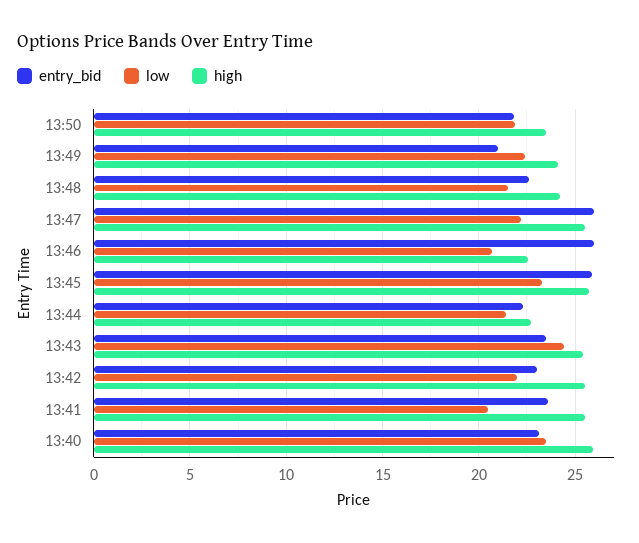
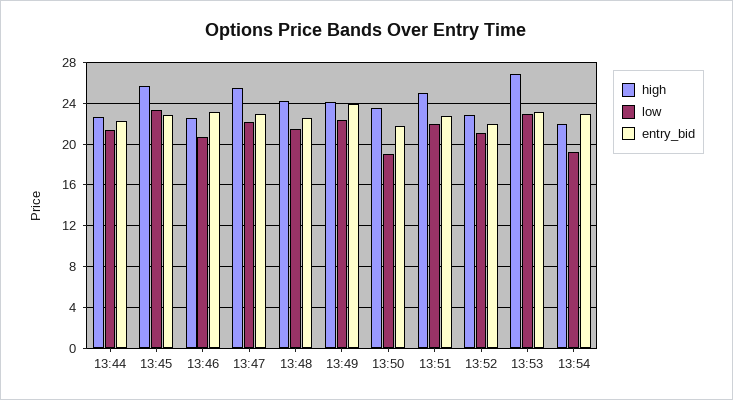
low, 13:50: 22 -> 19
entry_bid, 13:49: 21 -> 24
entry_bid, 13:47: 26 -> 23
entry_bid, 13:46: 26 -> 23
entry_bid, 13:45: 26 -> 23
entry_bid, 13:43: 23.5 -> none
low, 13:43: 24.5 -> none
high, 13:43: 25.5 -> none
entry_bid, 13:42: 23 -> none
low, 13:42: 22 -> none
high, 13:42: 25.5 -> none
entry_bid, 13:41: 23.5 -> none
low, 13:41: 20.5 -> none
high, 13:41: 25.5 -> none
entry_bid, 13:40: 23 -> none
low, 13:40: 23.5 -> none
high, 13:40: 26 -> none
high, 13:51: none -> 25
low, 13:51: none -> 22
entry_bid, 13:51: none -> 23
high, 13:52: none -> 23
low, 13:52: none -> 21
entry_bid, 13:52: none -> 22
high, 13:53: none -> 27
low, 13:53: none -> 23
entry_bid, 13:53: none -> 23
high, 13:54: none -> 22
low, 13:54: none -> 19
entry_bid, 13:54: none -> 23

